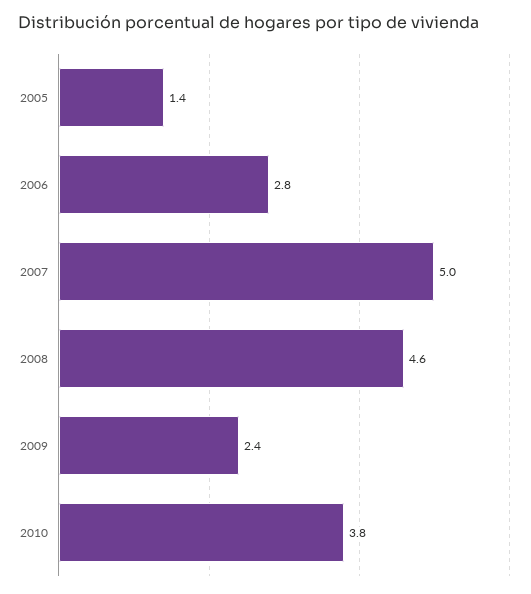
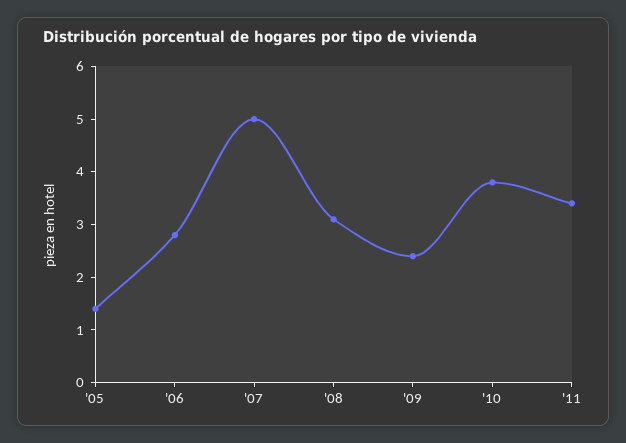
2008: 4.6 -> 3
'11: none -> 3.5

